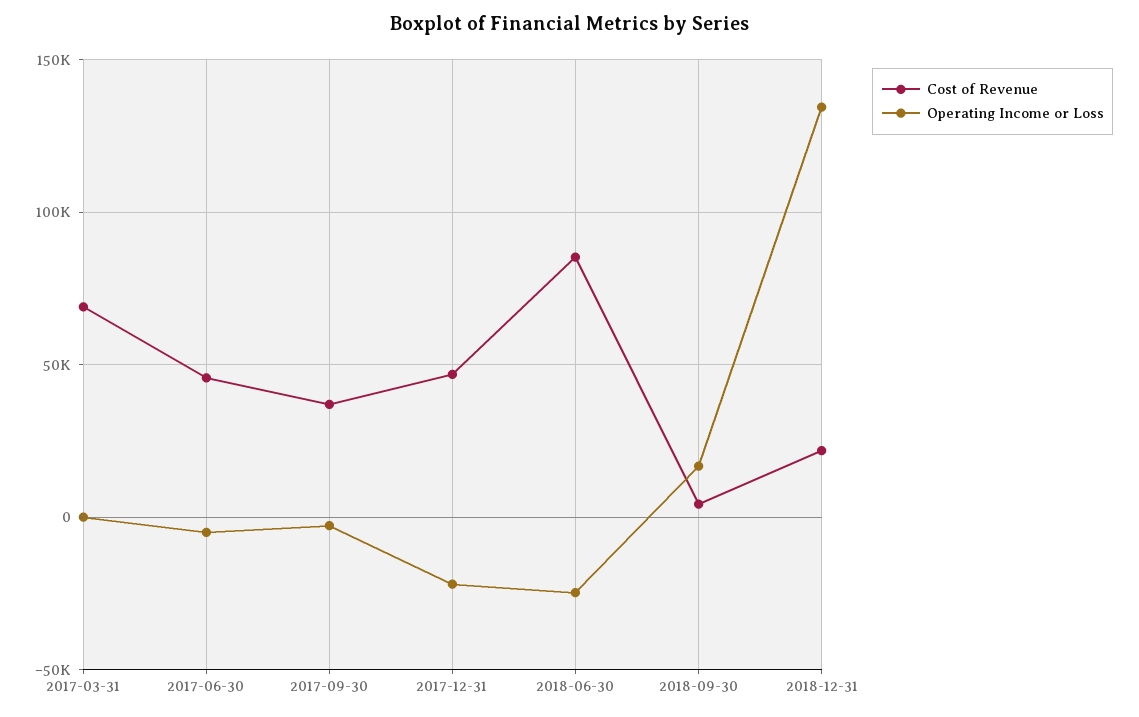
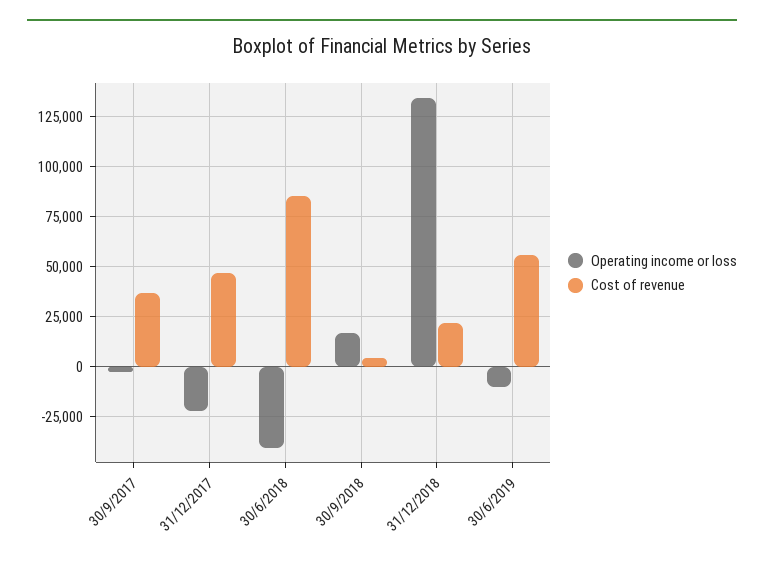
Cost of Revenue, 2017-03-31: 70000 -> none
Operating Income or Loss, 2017-03-31: 0 -> none
Cost of Revenue, 2017-06-30: 45000 -> none
Operating Income or Loss, 2017-06-30: -5000 -> none
Operating Income or Loss, 2018-06-30: -25000 -> -40000
Operating Income or Loss, 30/6/2019: none -> -10000
Cost of Revenue, 30/6/2019: none -> 55000

